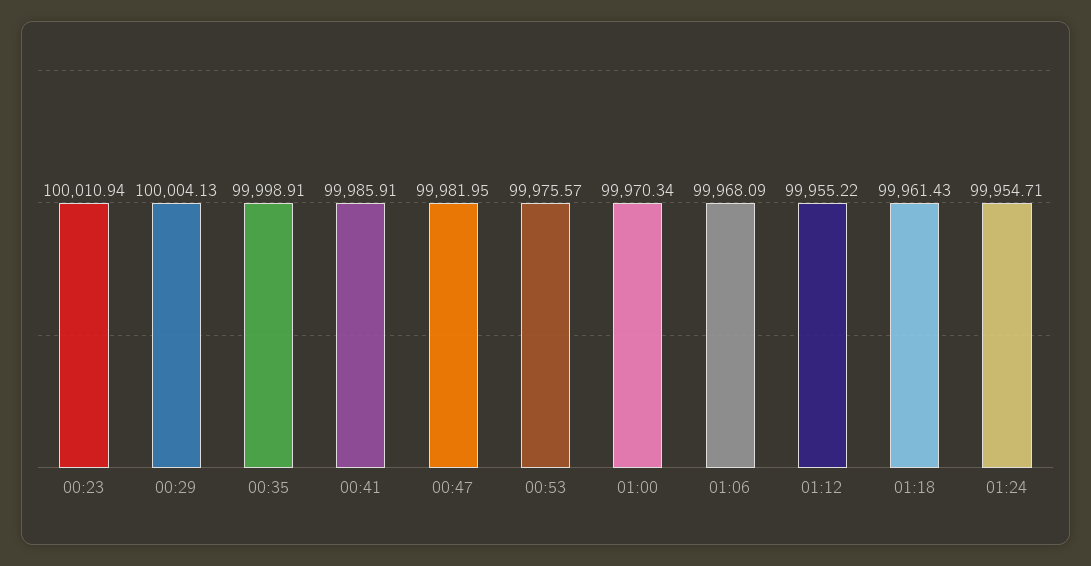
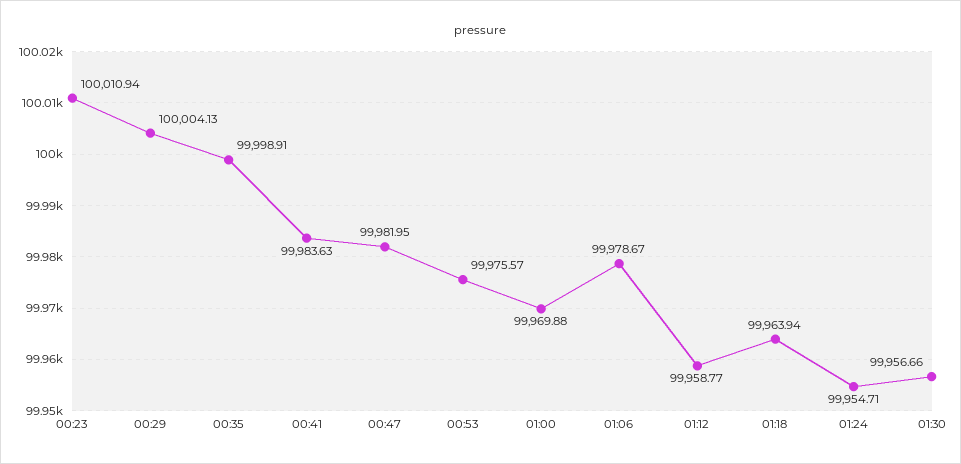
00:41: 99985.91 -> 99983.63
01:00: 99970.34 -> 99969.88
01:06: 99968.09 -> 99978.67
01:12: 99955.22 -> 99958.77
01:18: 99961.43 -> 99963.94
01:30: none -> 99956.66

